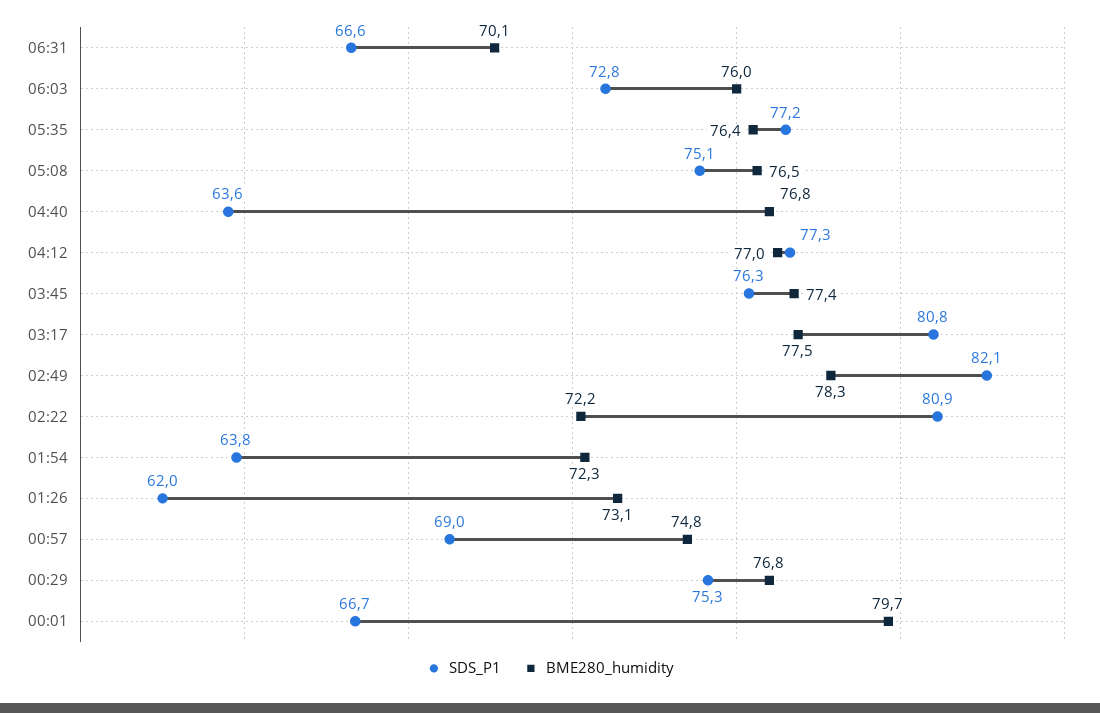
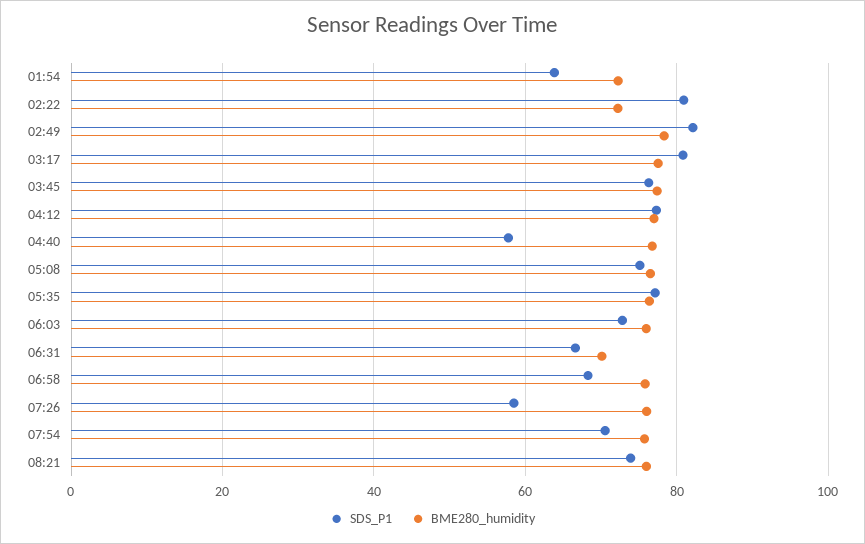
SDS_P1, 04:40: 63.6 -> 58
SDS_P1, 01:26: 62 -> none
BME280_humidity, 01:26: 73.1 -> none
SDS_P1, 00:57: 69 -> none
BME280_humidity, 00:57: 74.8 -> none
SDS_P1, 00:29: 75.3 -> none
BME280_humidity, 00:29: 76.8 -> none
SDS_P1, 00:01: 66.7 -> none
BME280_humidity, 00:01: 79.7 -> none
SDS_P1, 06:58: none -> 68
BME280_humidity, 06:58: none -> 76
SDS_P1, 07:26: none -> 58
BME280_humidity, 07:26: none -> 76
SDS_P1, 07:54: none -> 70
BME280_humidity, 07:54: none -> 76
SDS_P1, 08:21: none -> 74
BME280_humidity, 08:21: none -> 76

